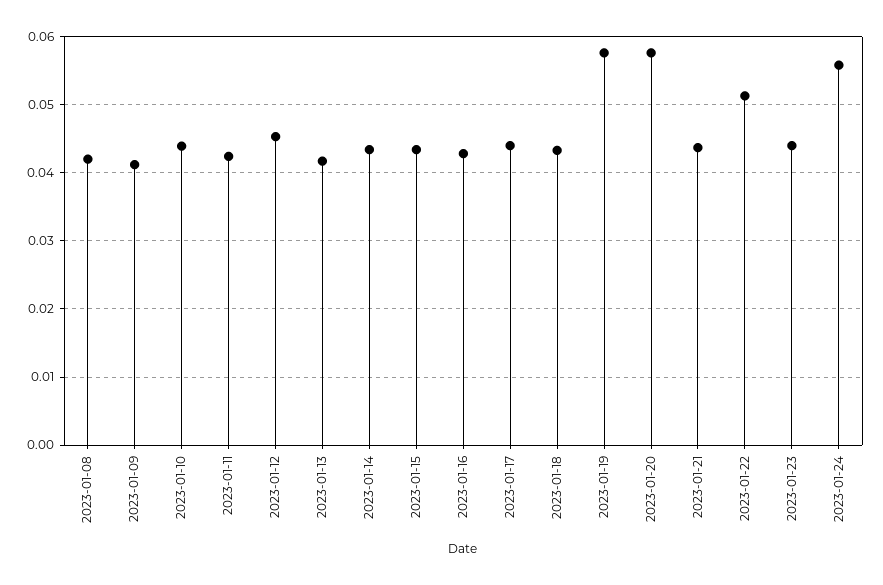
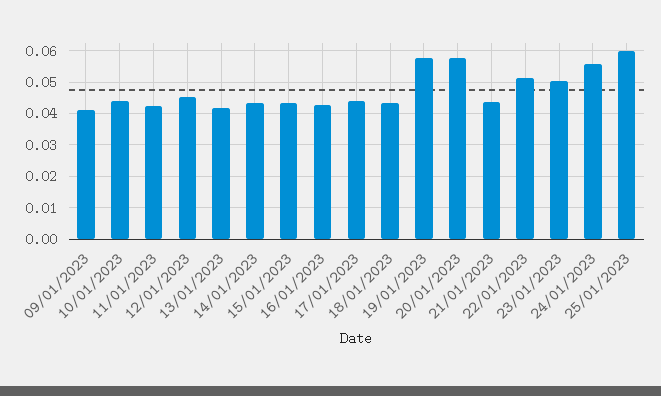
2023-01-08: 0.042 -> none
2023-01-23: 0.044 -> 0.05
25/01/2023: none -> 0.06

